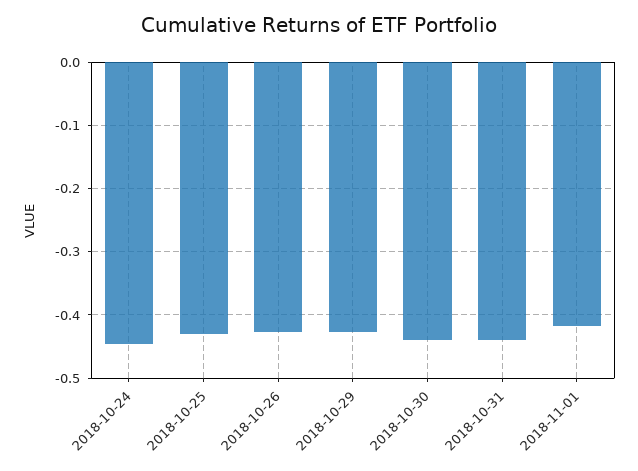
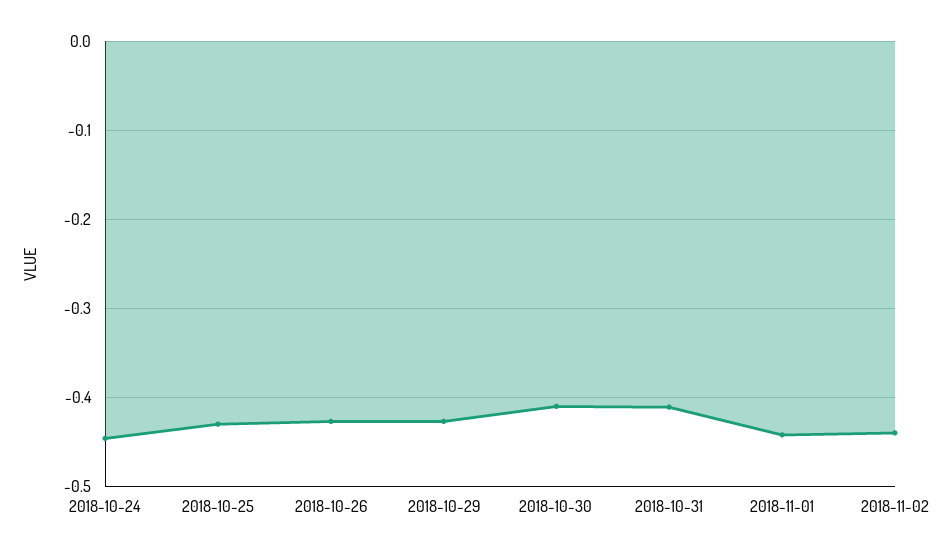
2018-10-30: -0.44 -> -0.41
2018-10-31: -0.44 -> -0.41
2018-11-01: -0.42 -> -0.44
2018-11-02: none -> -0.44

